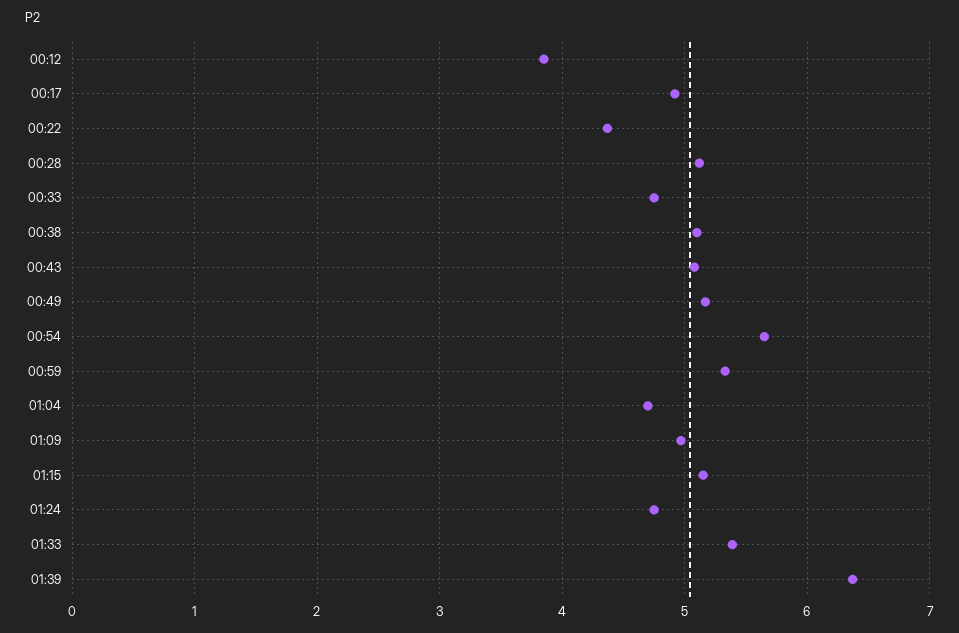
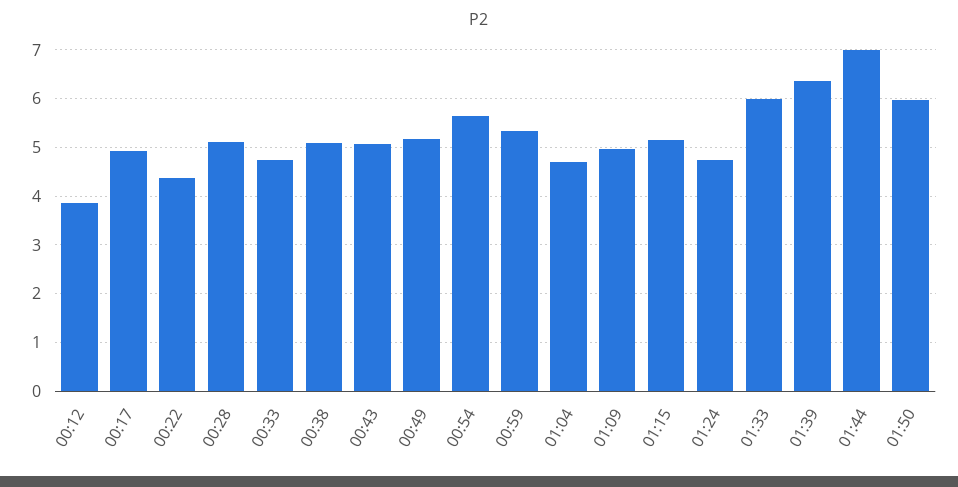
01:33: 5.4 -> 6
01:44: none -> 7
01:50: none -> 6

